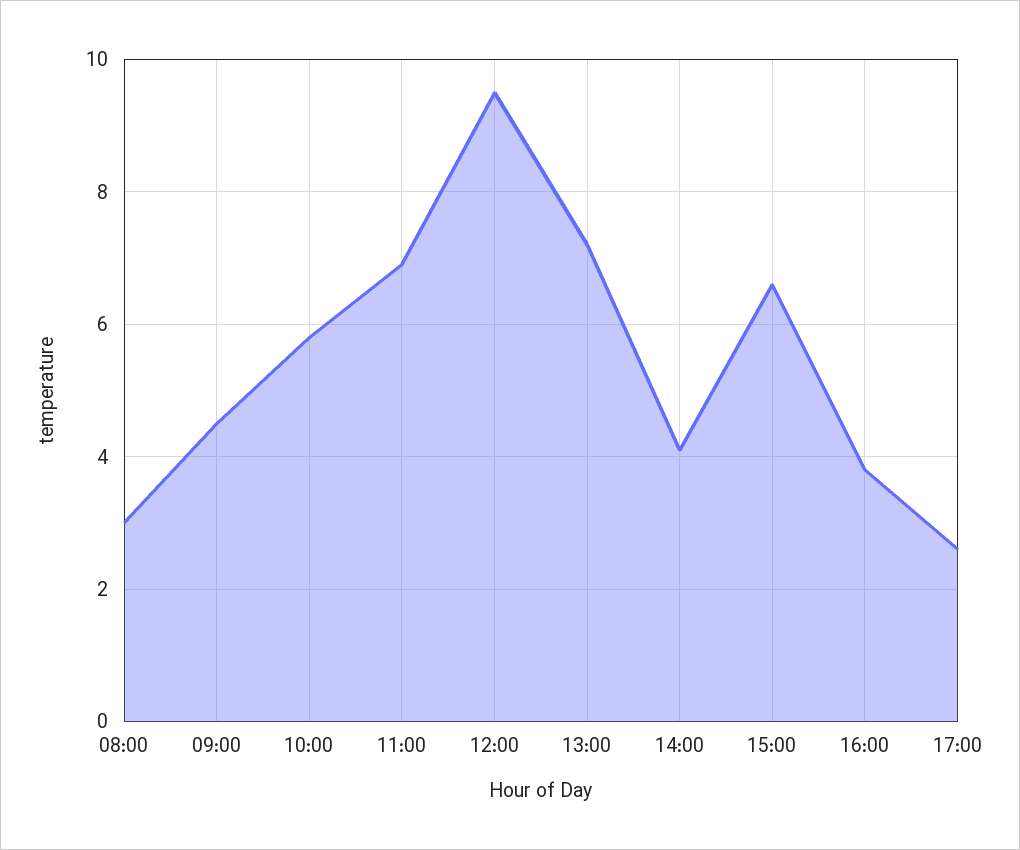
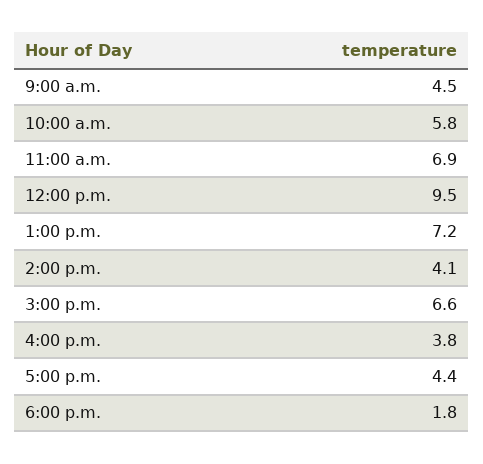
08:00: 3 -> none
17:00: 2.5 -> 4.4
6:00 p.m.: none -> 1.8

